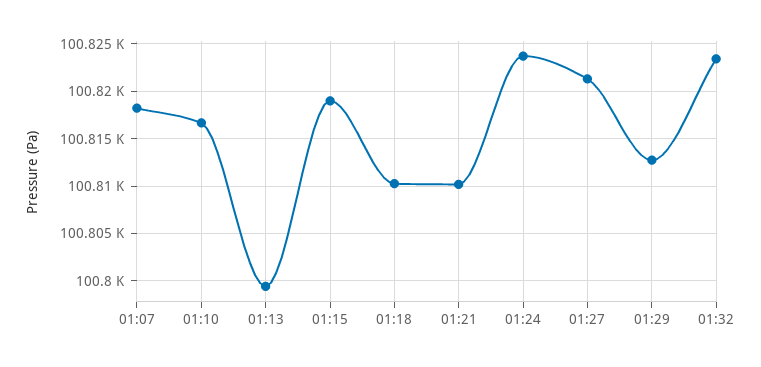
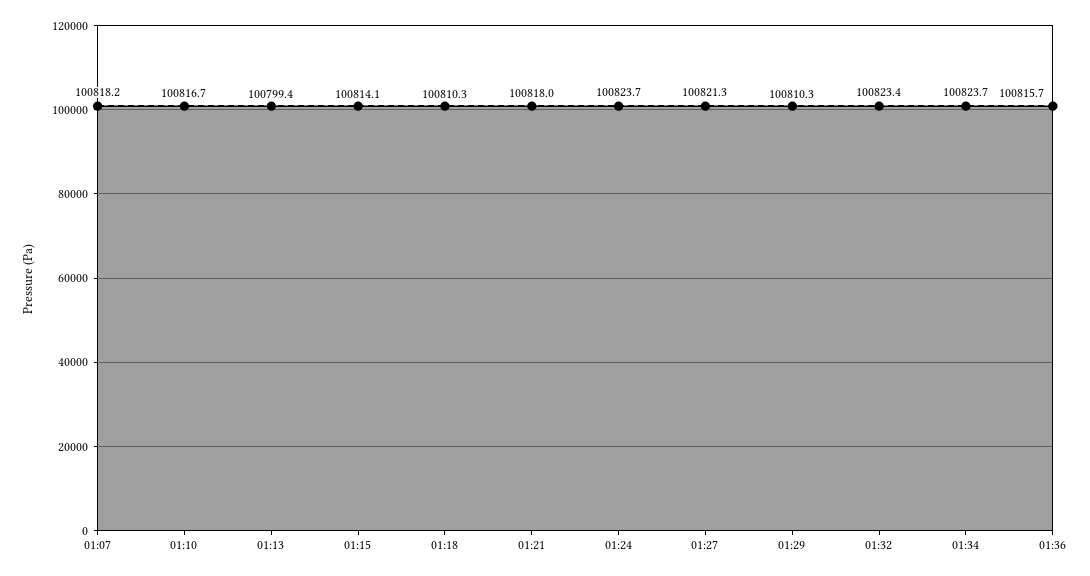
01:15: 100819 -> 100814.1
01:21: 100810 -> 100818
01:29: 100813 -> 100810.3
01:34: none -> 100823.7
01:36: none -> 100815.7

